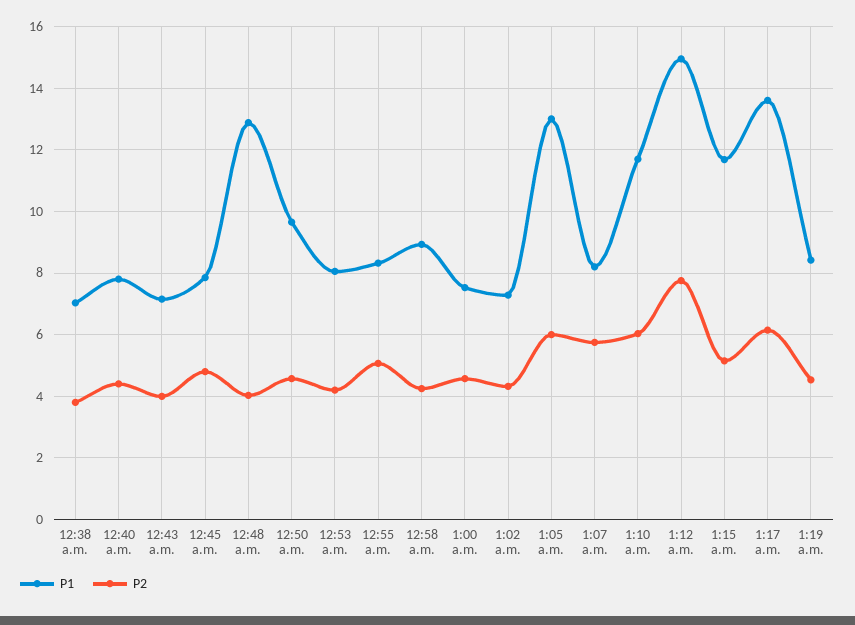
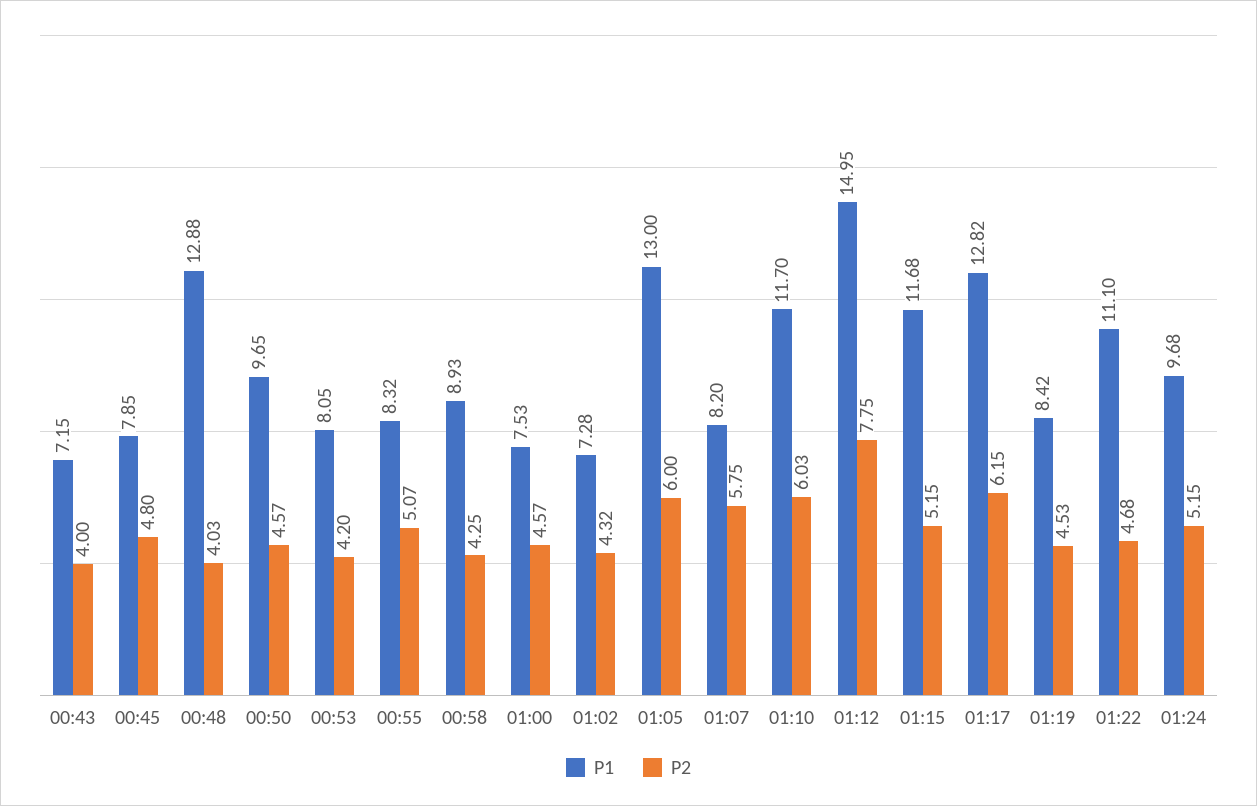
P1, 12:38 a.m.: 7 -> none
P2, 12:38 a.m.: 3.8 -> none
P1, 12:40 a.m.: 7.8 -> none
P2, 12:40 a.m.: 4.4 -> none
P1, 1:17 a.m.: 13.6 -> 12.82
P1, 01:22: none -> 11.1
P2, 01:22: none -> 4.68
P1, 01:24: none -> 9.68
P2, 01:24: none -> 5.15

